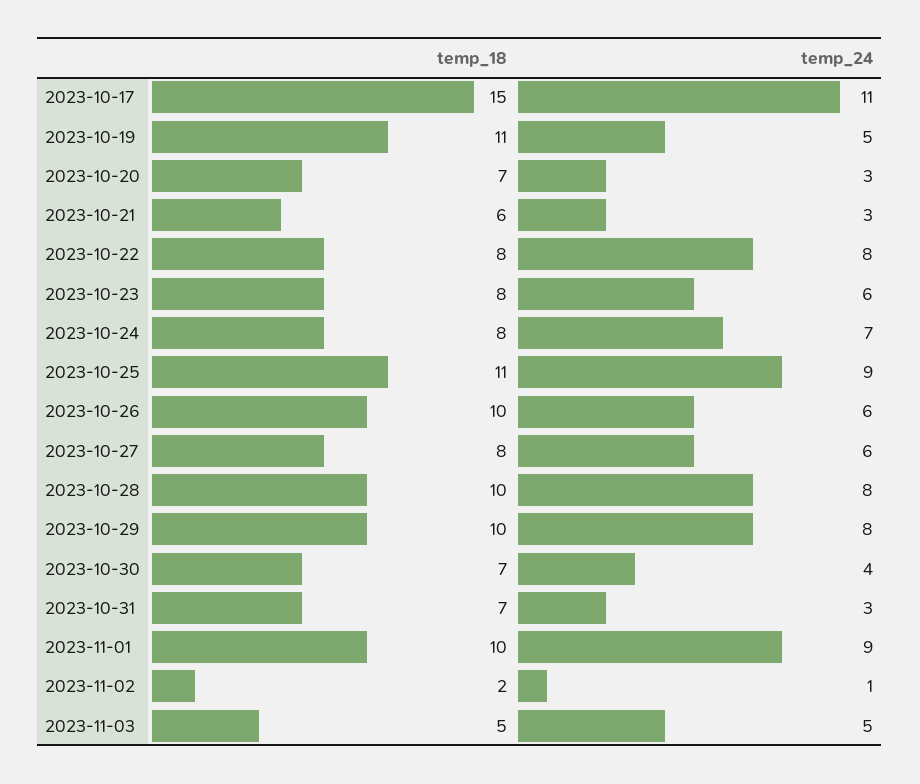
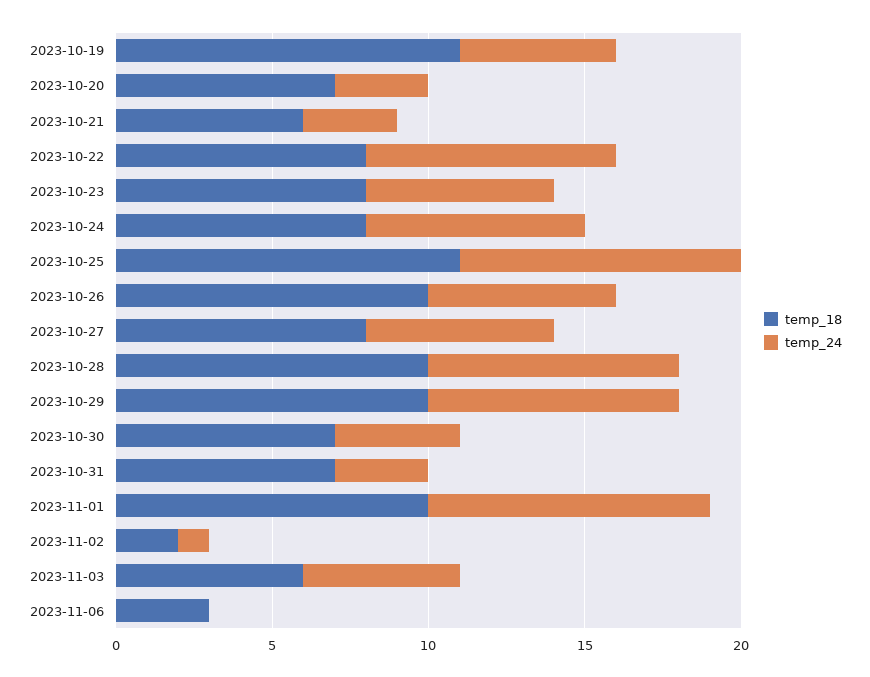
temp_18, 2023-10-17: 15 -> none
temp_24, 2023-10-17: 11 -> none
temp_18, 2023-11-03: 5 -> 6
temp_18, 2023-11-06: none -> 3
temp_24, 2023-11-06: none -> 0

